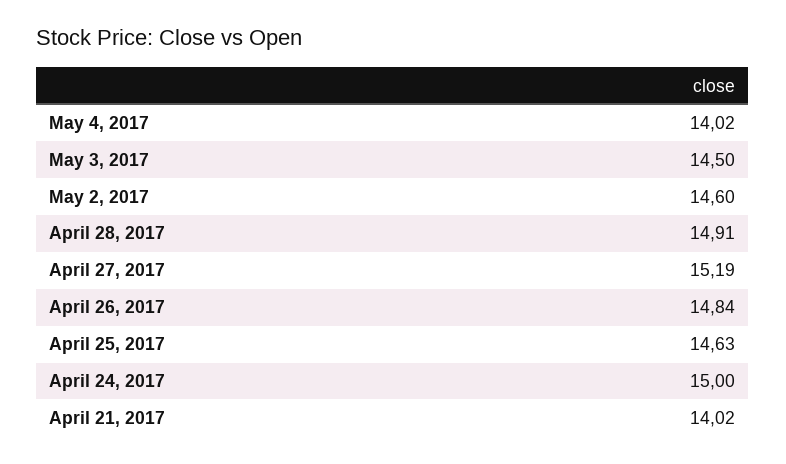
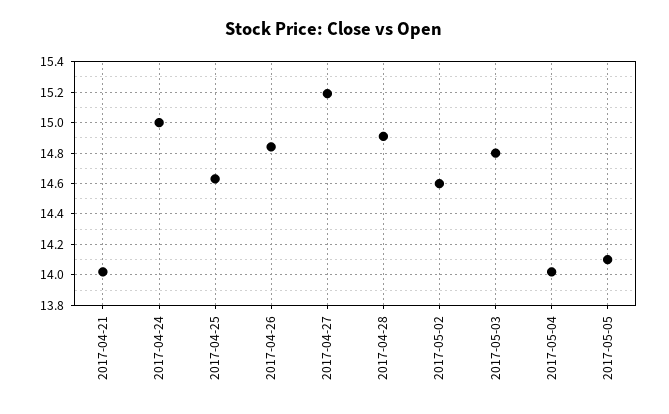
May 3, 2017: 14.5 -> 14.8
2017-05-05: none -> 14.1

